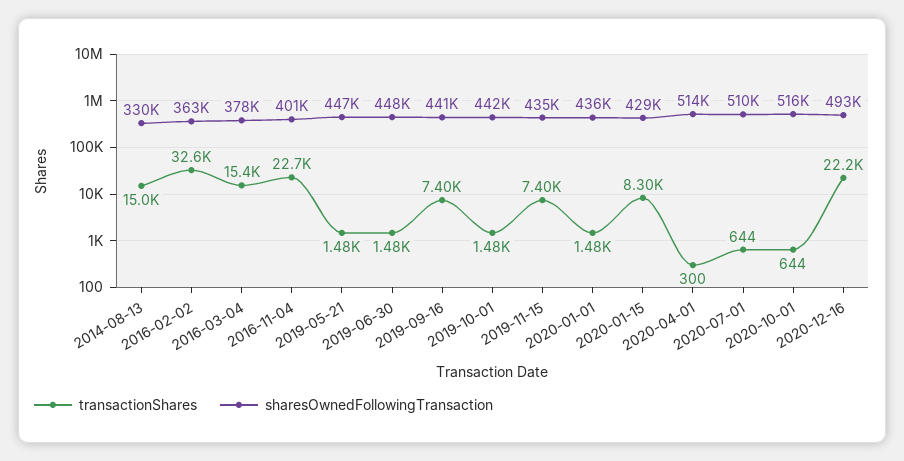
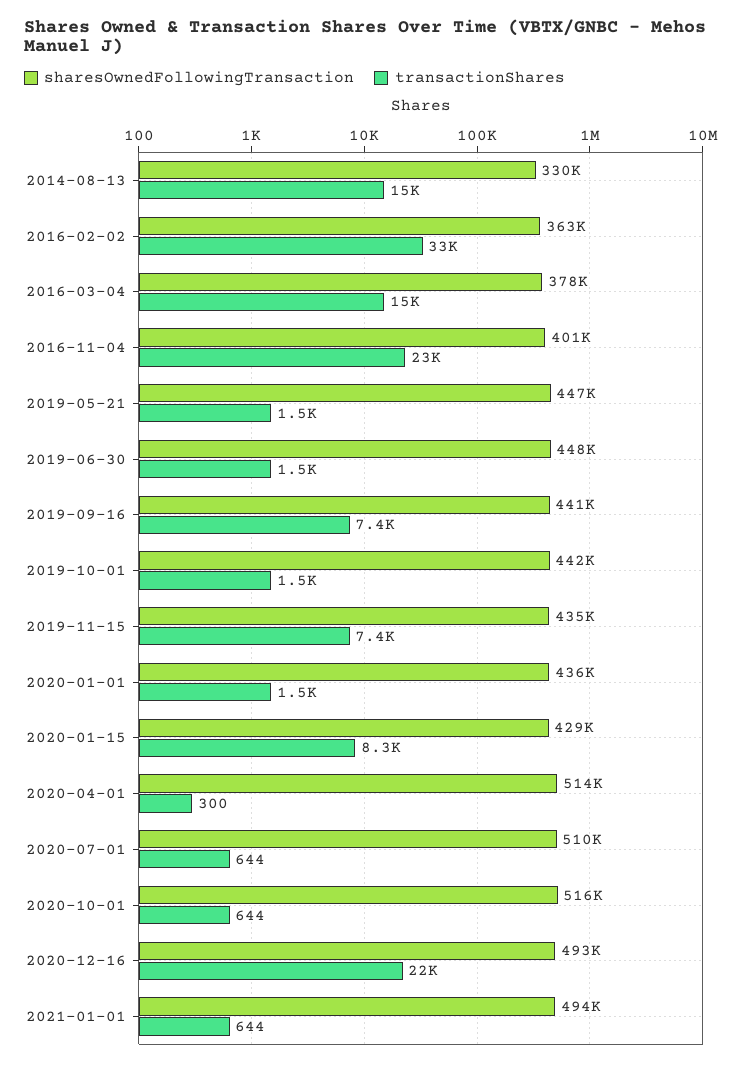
sharesOwnedFollowingTransaction, 2021-01-01: none -> 494000
transactionShares, 2021-01-01: none -> 644

